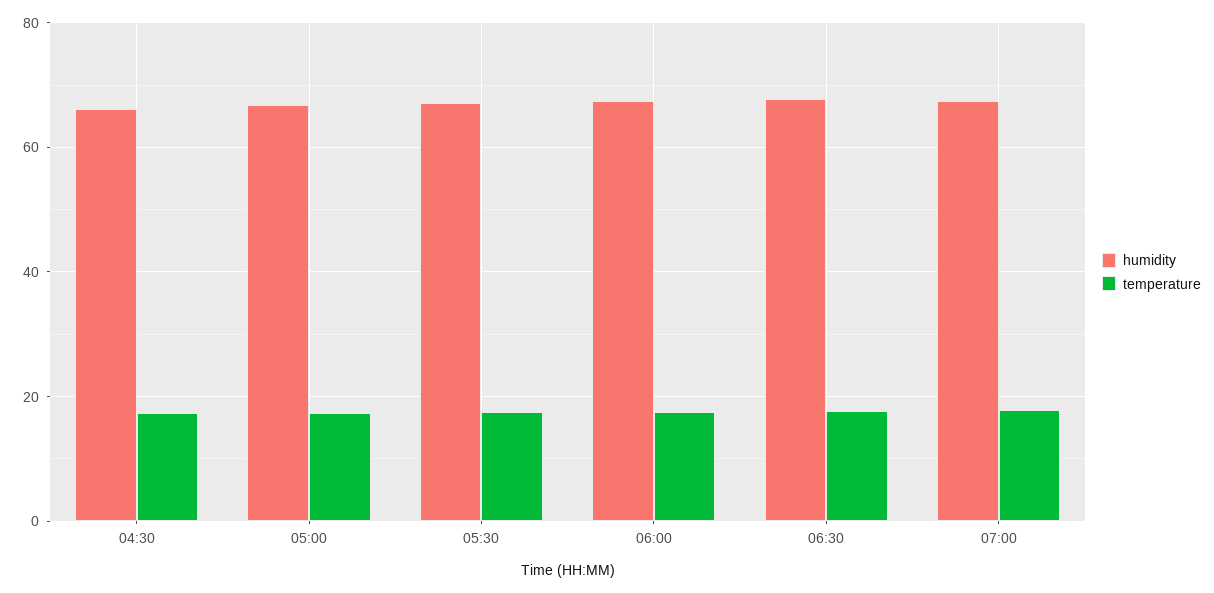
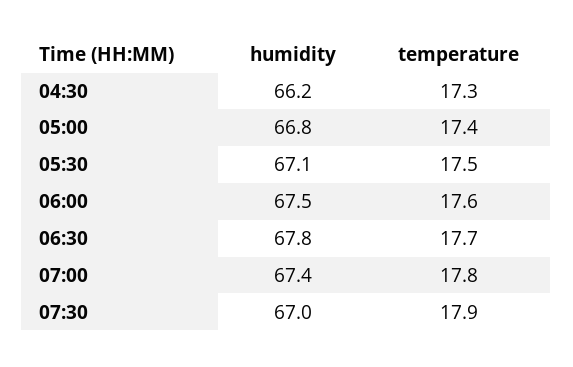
humidity, 07:30: none -> 67
temperature, 07:30: none -> 17.9

